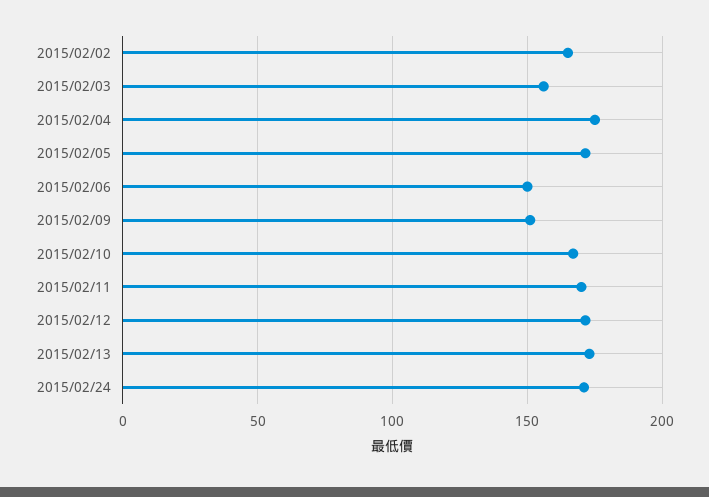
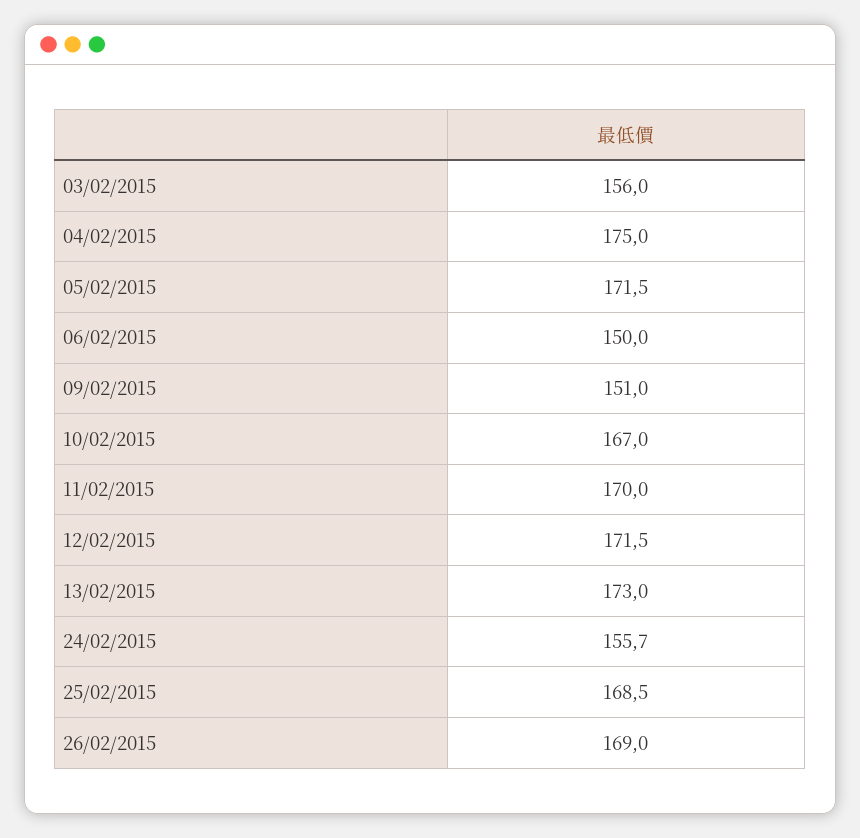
2015/02/02: 165 -> none
2015/02/24: 170 -> 155.7
25/02/2015: none -> 168.5
26/02/2015: none -> 169

